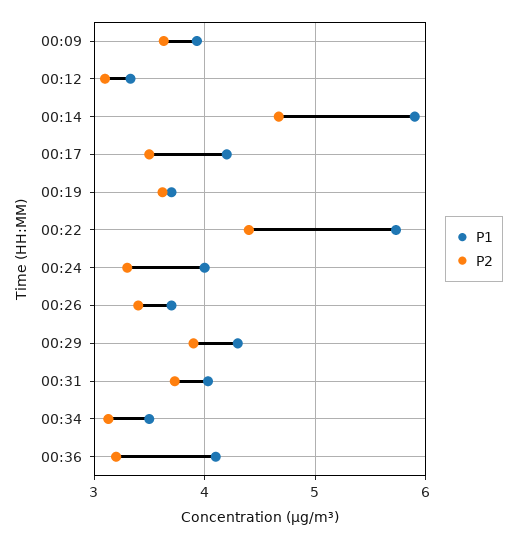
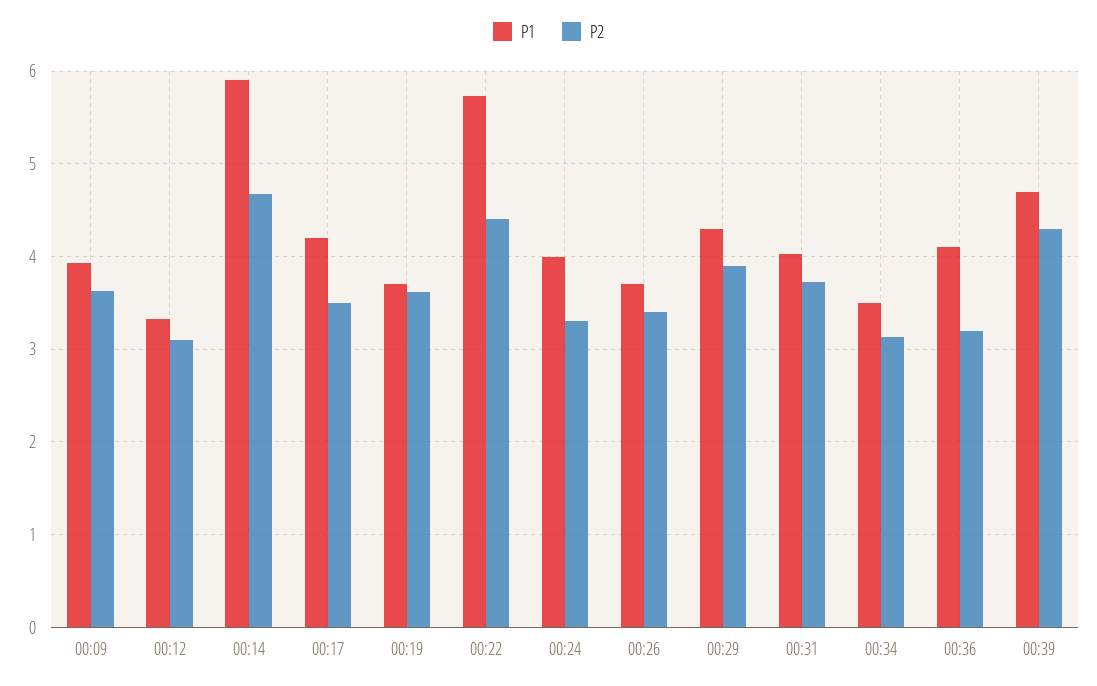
P1, 00:39: none -> 4.7
P2, 00:39: none -> 4.3

